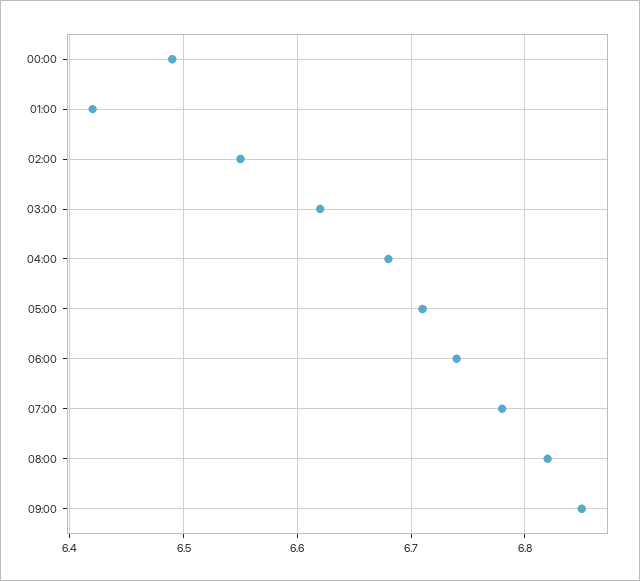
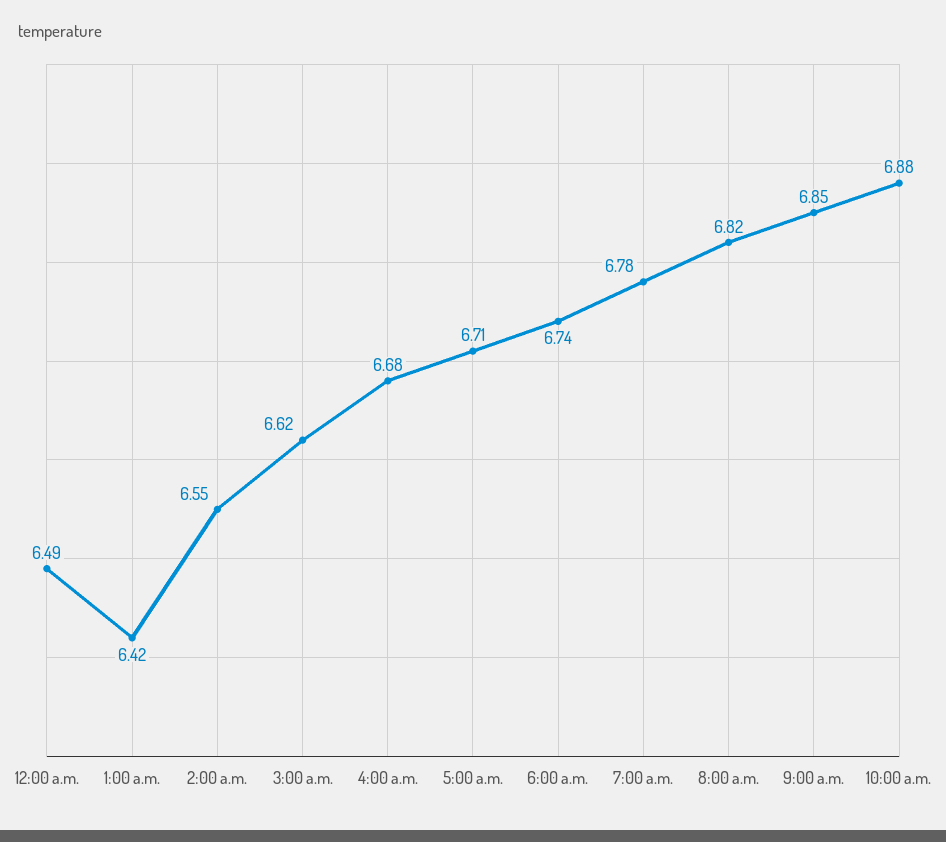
10:00 a.m.: none -> 6.88

